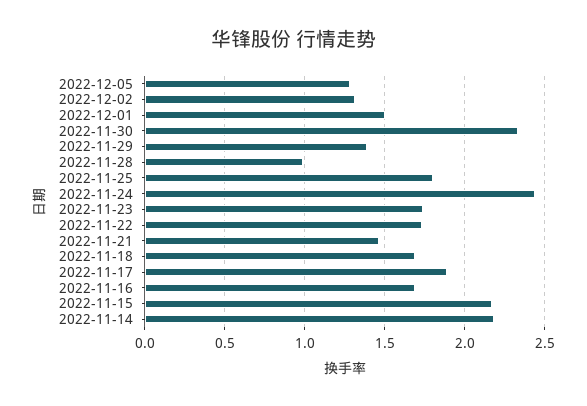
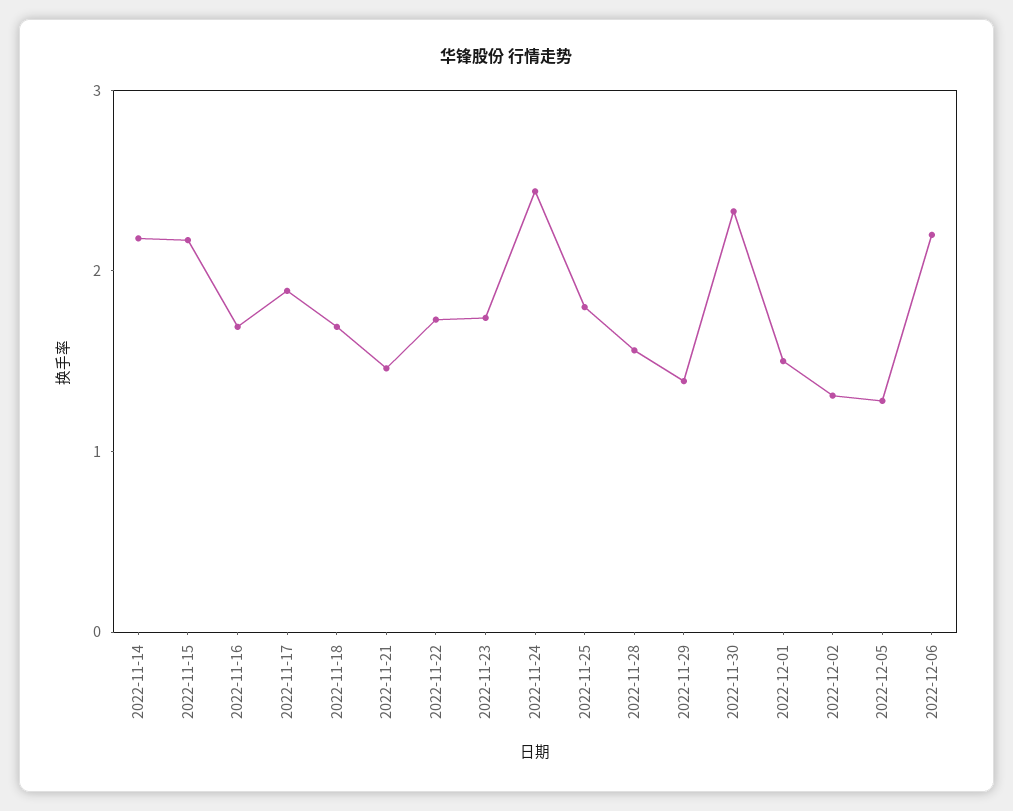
2022-11-28: 1 -> 1.6
2022-12-06: none -> 2.2

